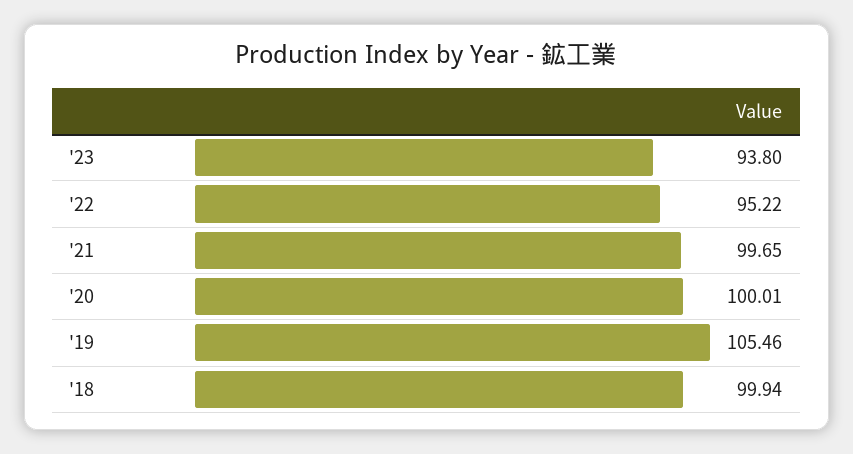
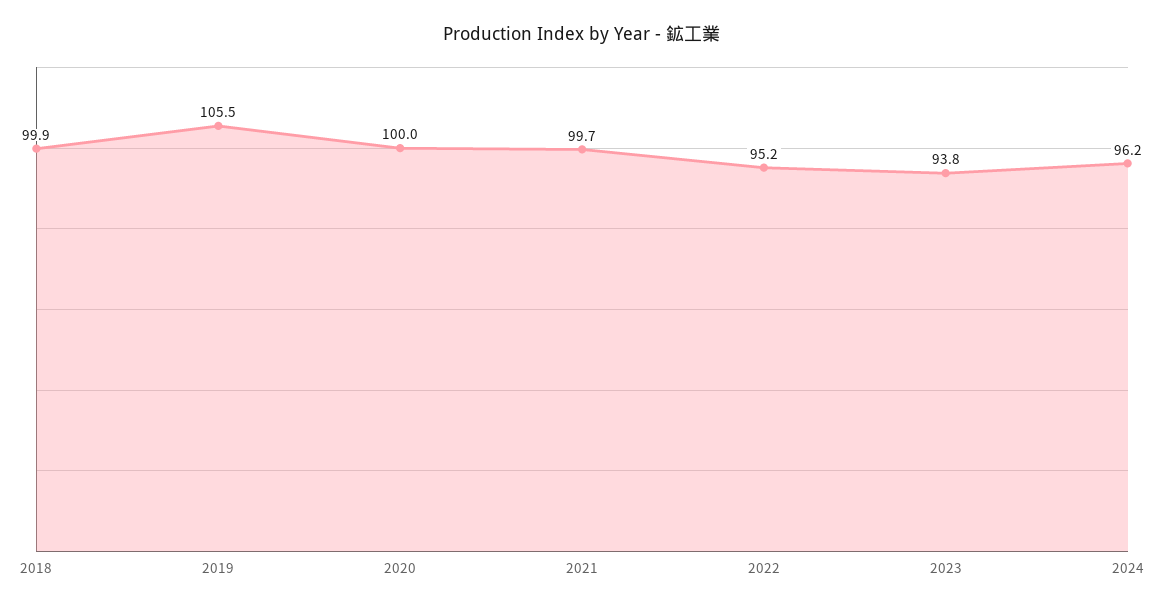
2024: none -> 96.2

